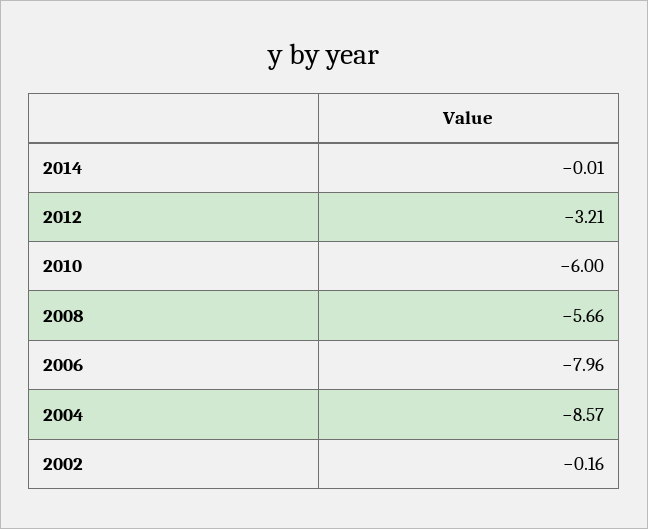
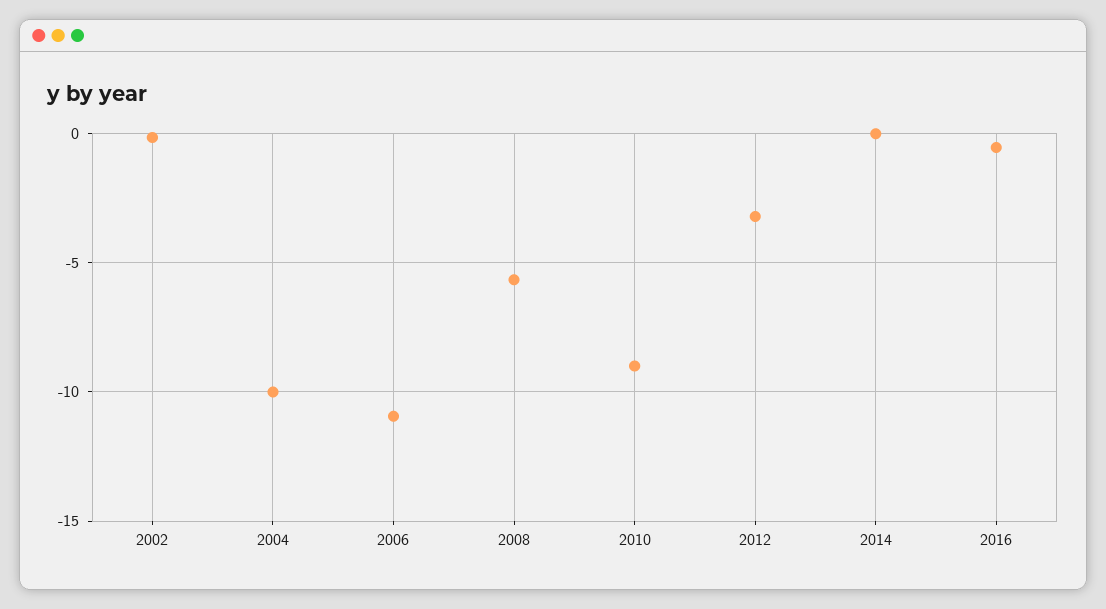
2010: -6 -> -9
2006: -7.96 -> -11
2004: -8.57 -> -10
2016: none -> -0.5

